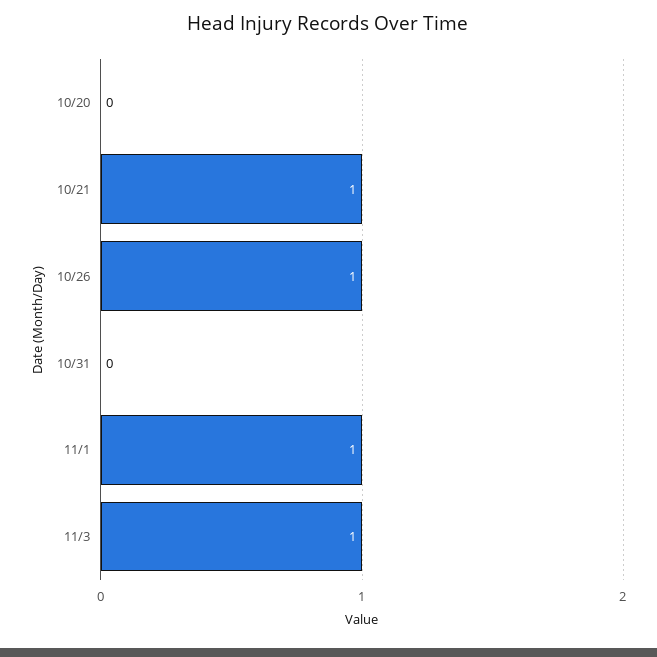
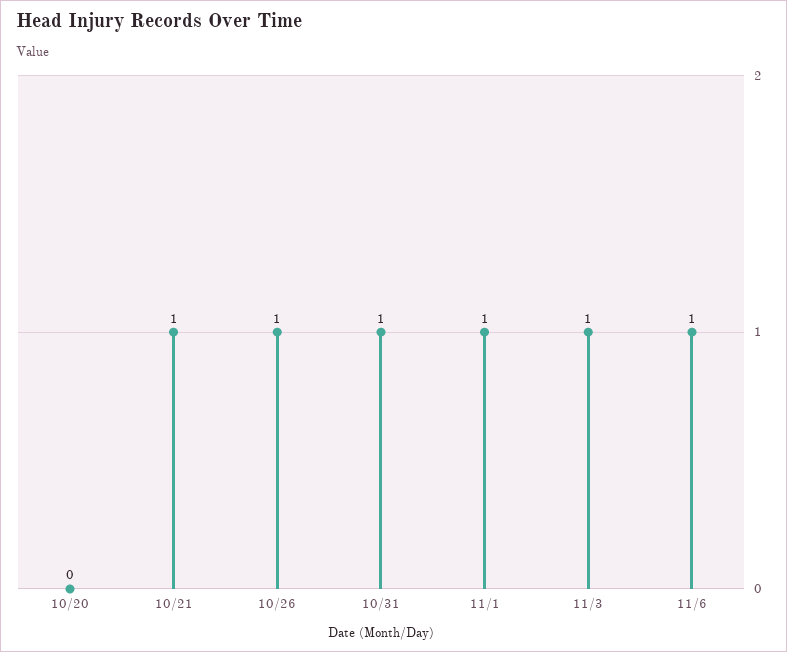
10/31: 0 -> 1
11/6: none -> 1

